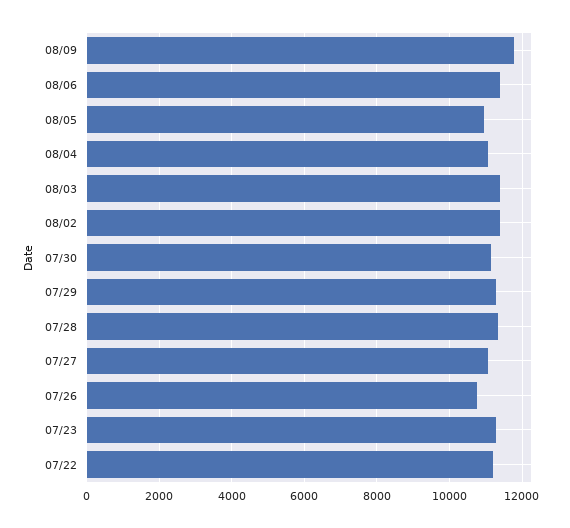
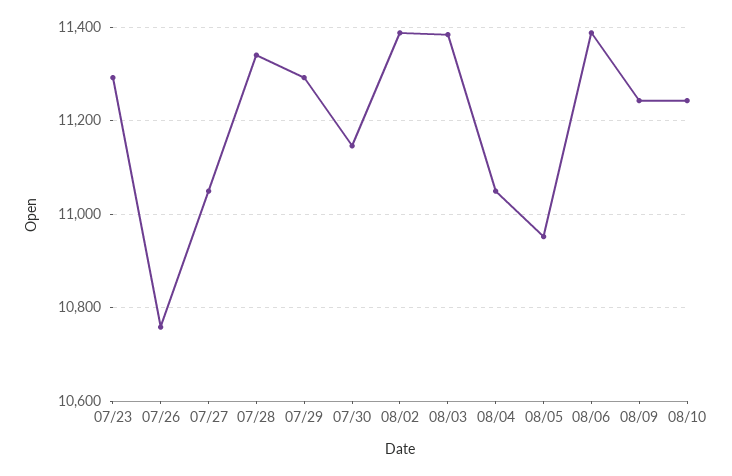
08/09: 11800 -> 11240
07/22: 11200 -> none
08/10: none -> 11240

